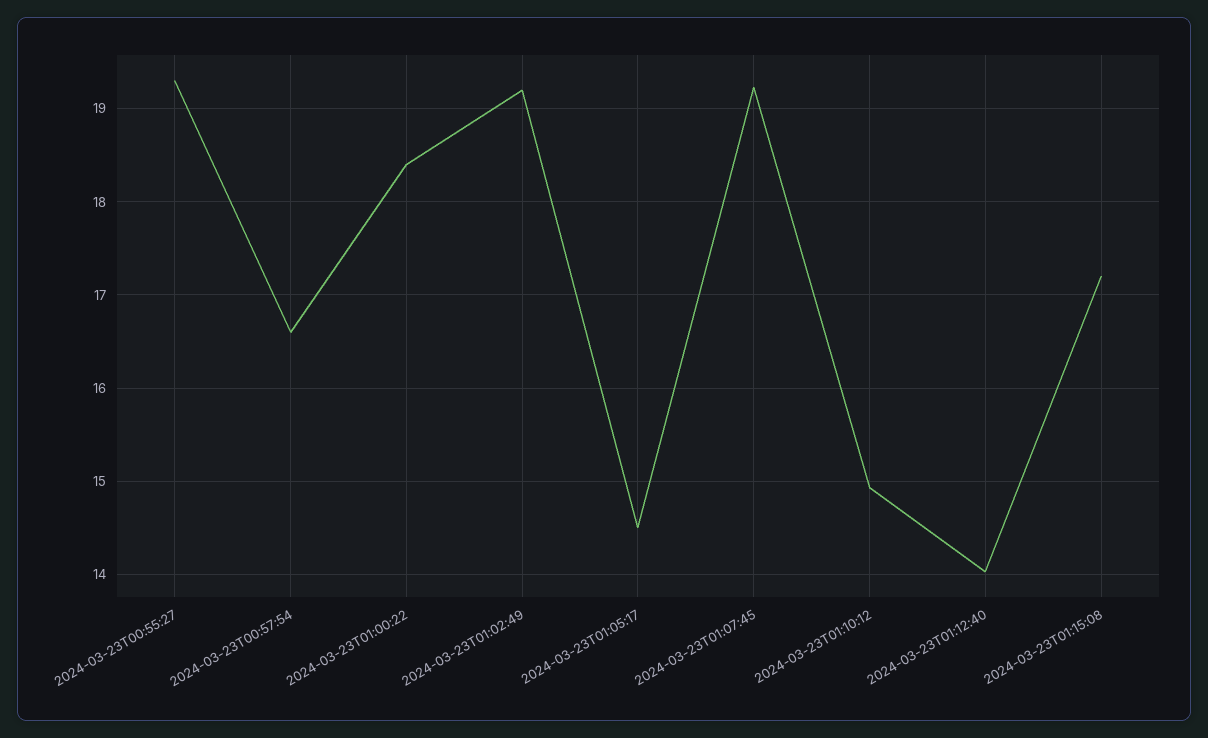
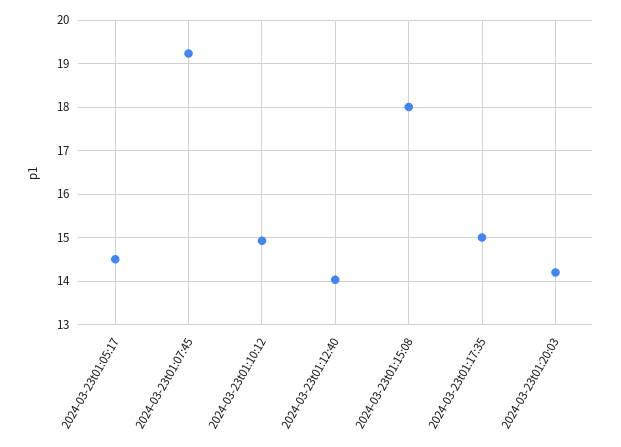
2024-03-23T00:55:27: 19.3 -> none
2024-03-23T00:57:54: 16.6 -> none
2024-03-23T01:00:22: 18.4 -> none
2024-03-23T01:02:49: 19.2 -> none
2024-03-23T01:15:08: 17.2 -> 18
2024-03-23t01:17:35: none -> 15
2024-03-23t01:20:03: none -> 14.2

